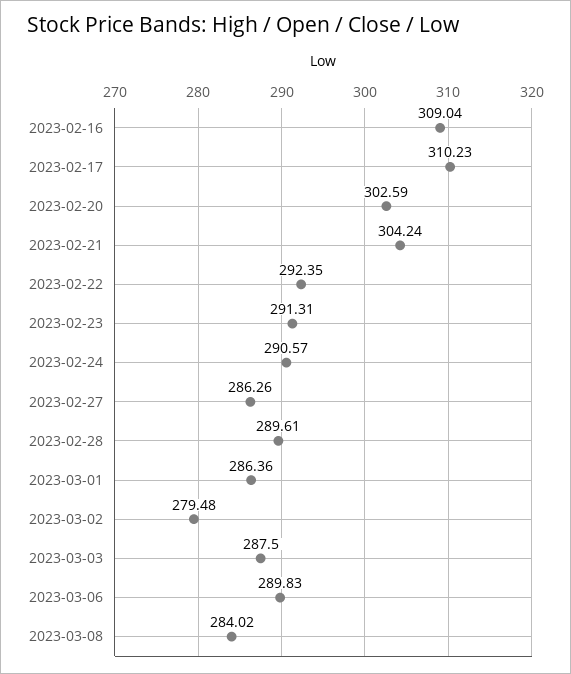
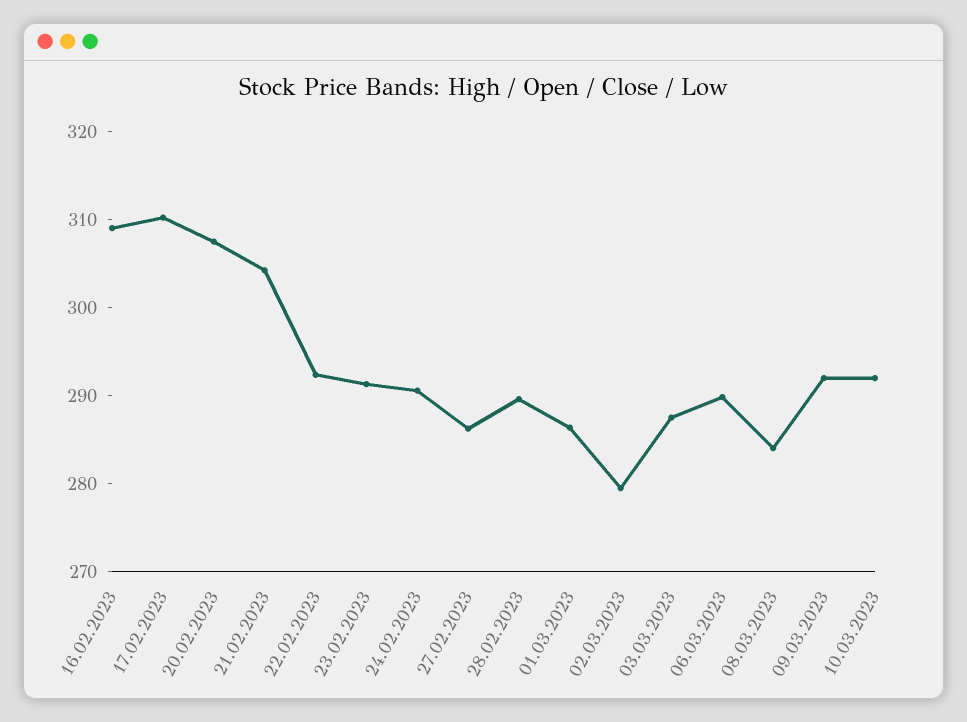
2023-02-20: 302.59 -> 308
09.03.2023: none -> 292
10.03.2023: none -> 292

